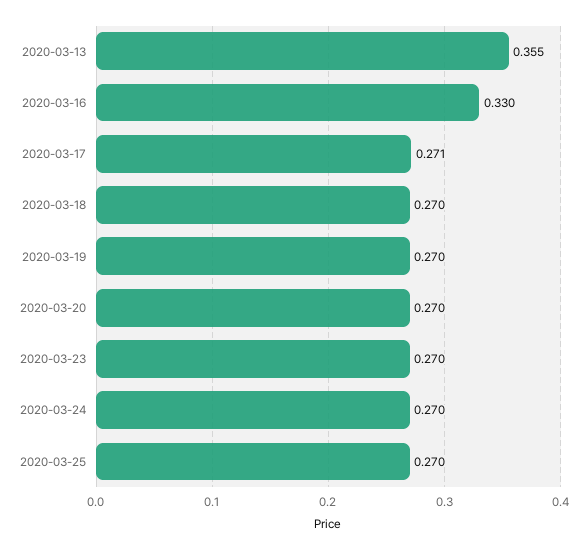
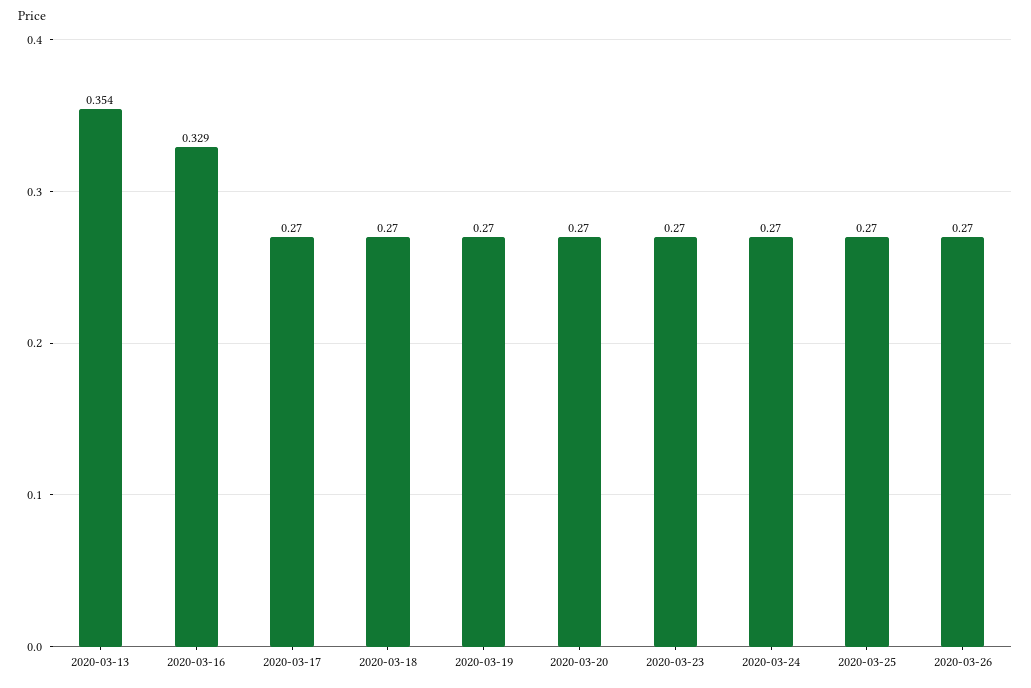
2020-03-13: 0.355 -> 0.354
2020-03-16: 0.33 -> 0.329
2020-03-17: 0.271 -> 0.27
2020-03-26: none -> 0.27

